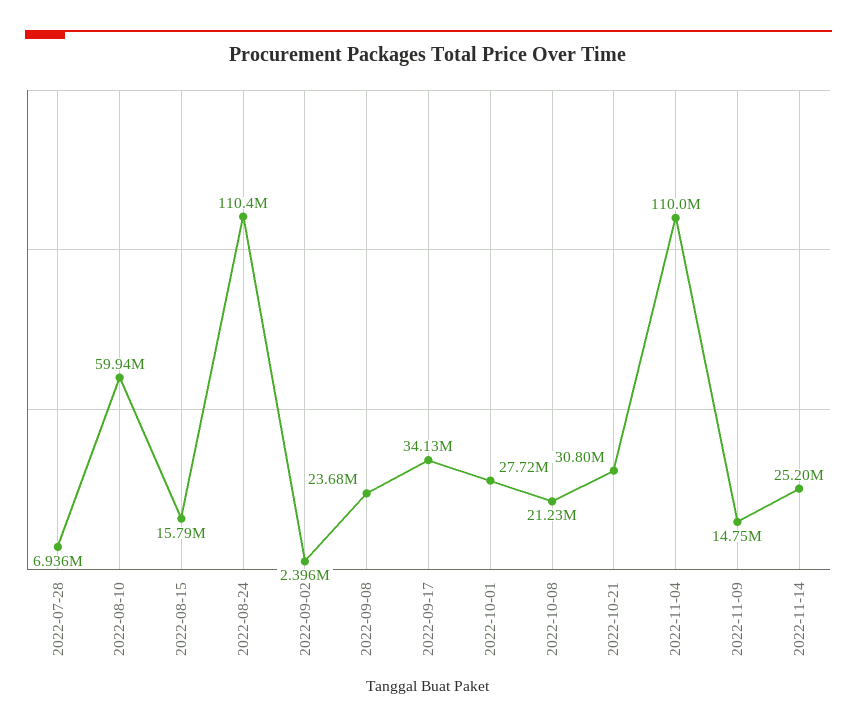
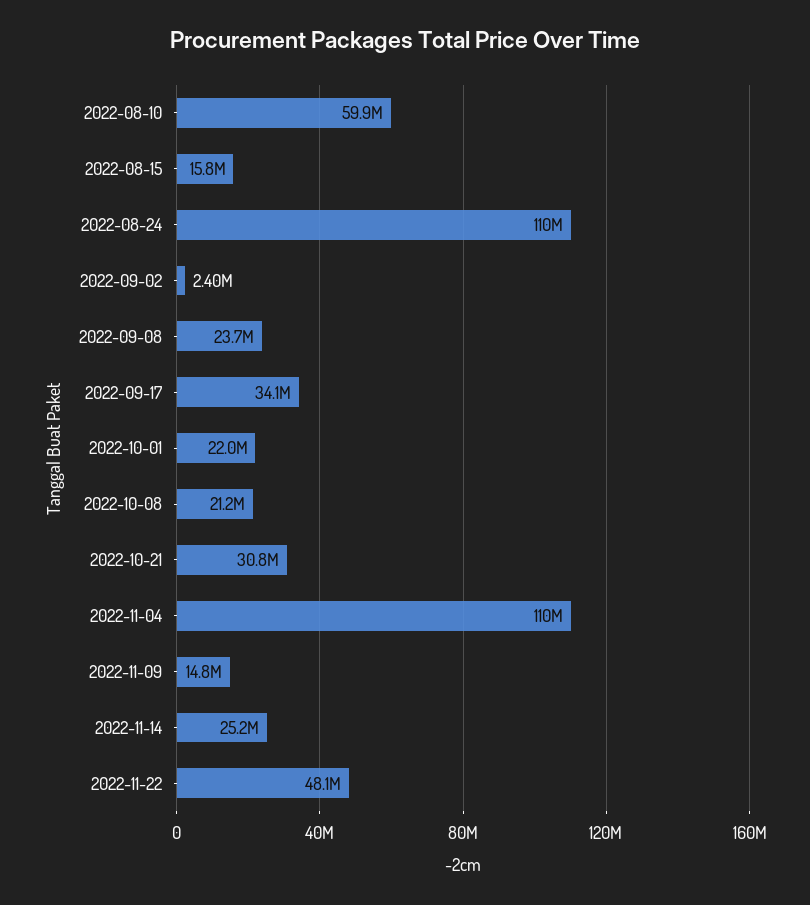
2022-07-28: 6936000 -> none
2022-10-01: 27720000 -> 22000000
2022-11-22: none -> 48100000

